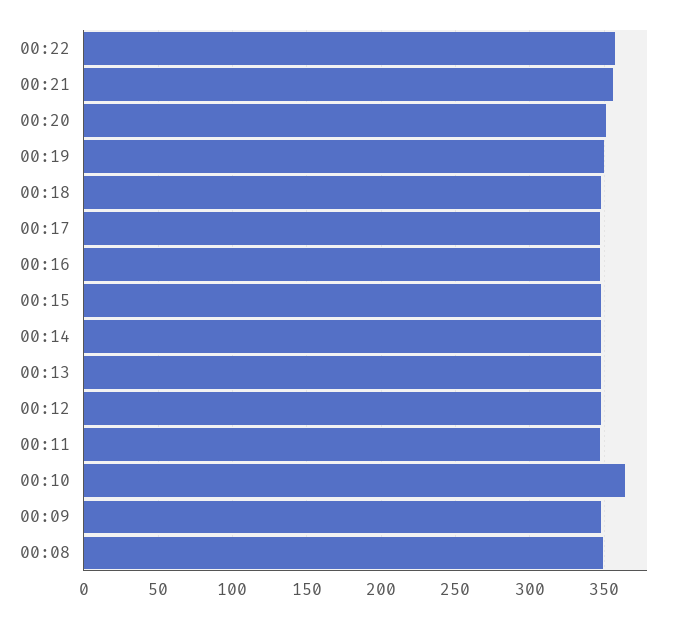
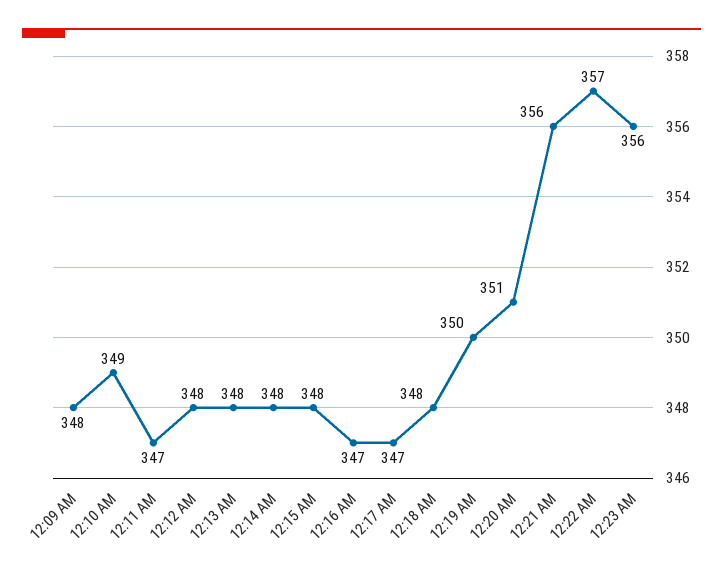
00:10: 365 -> 349
00:08: 350 -> none
12:23 AM: none -> 356

